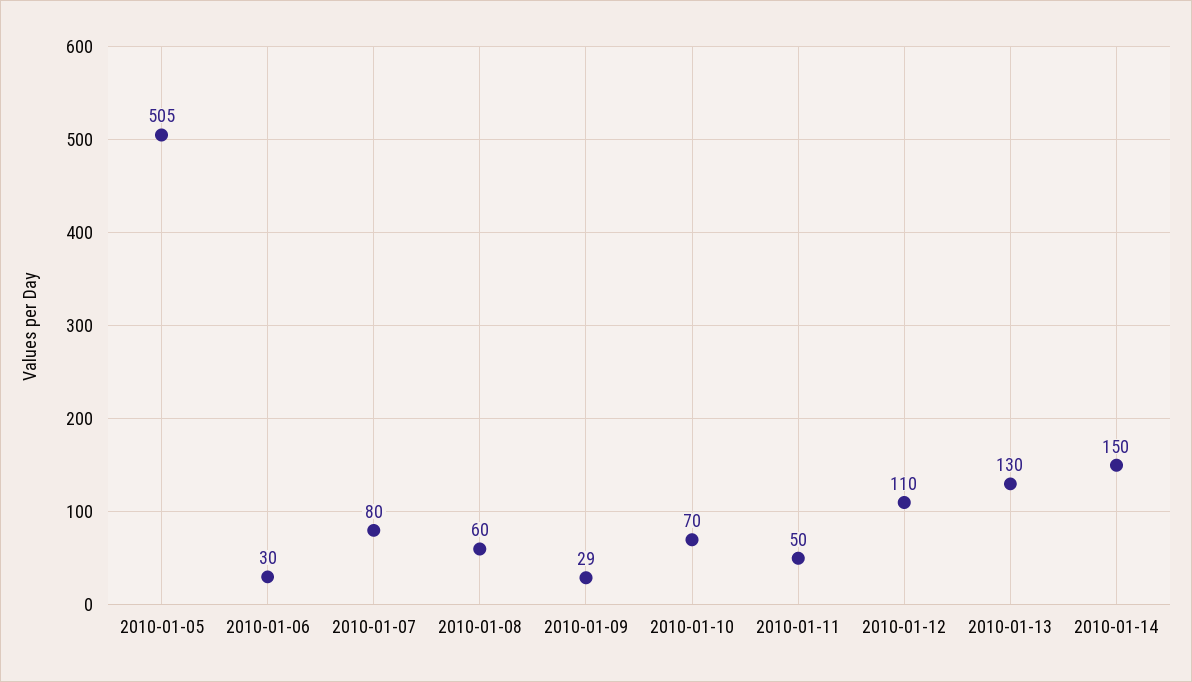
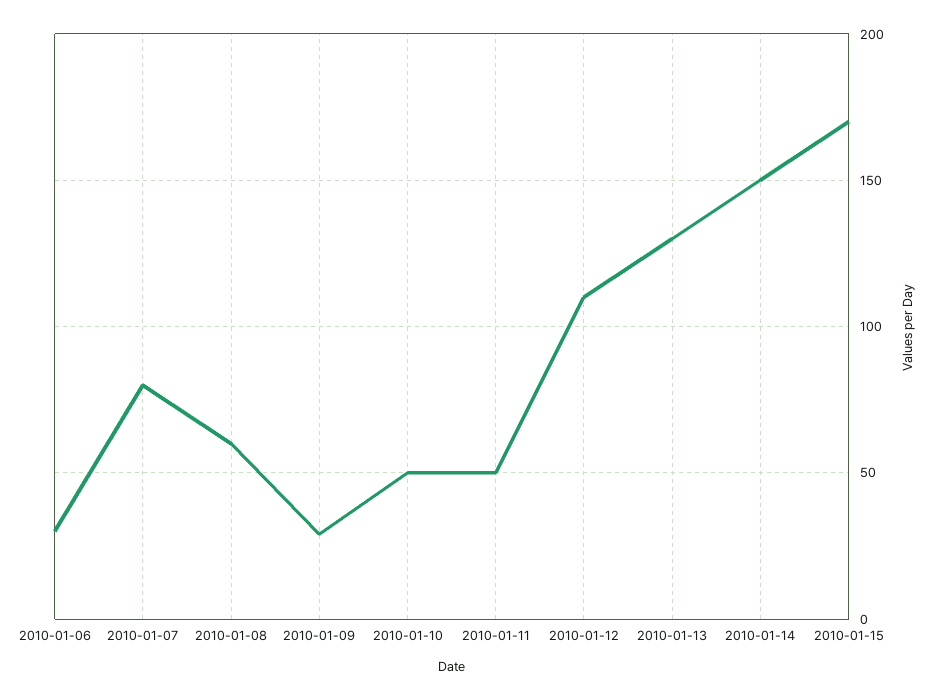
2010-01-05: 505 -> none
2010-01-10: 70 -> 50
2010-01-15: none -> 170

